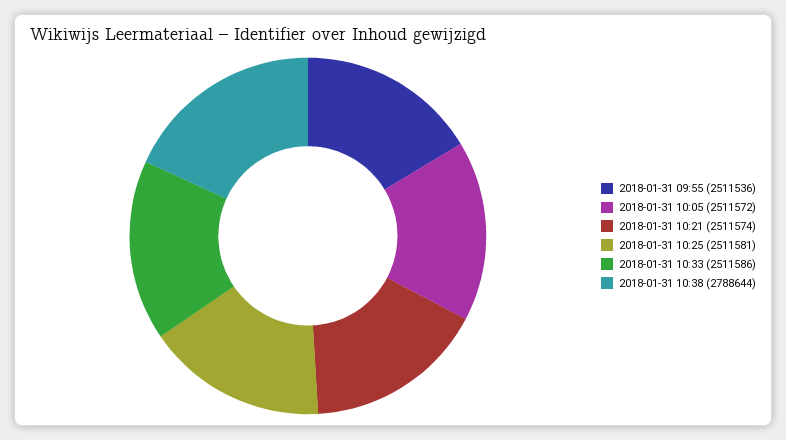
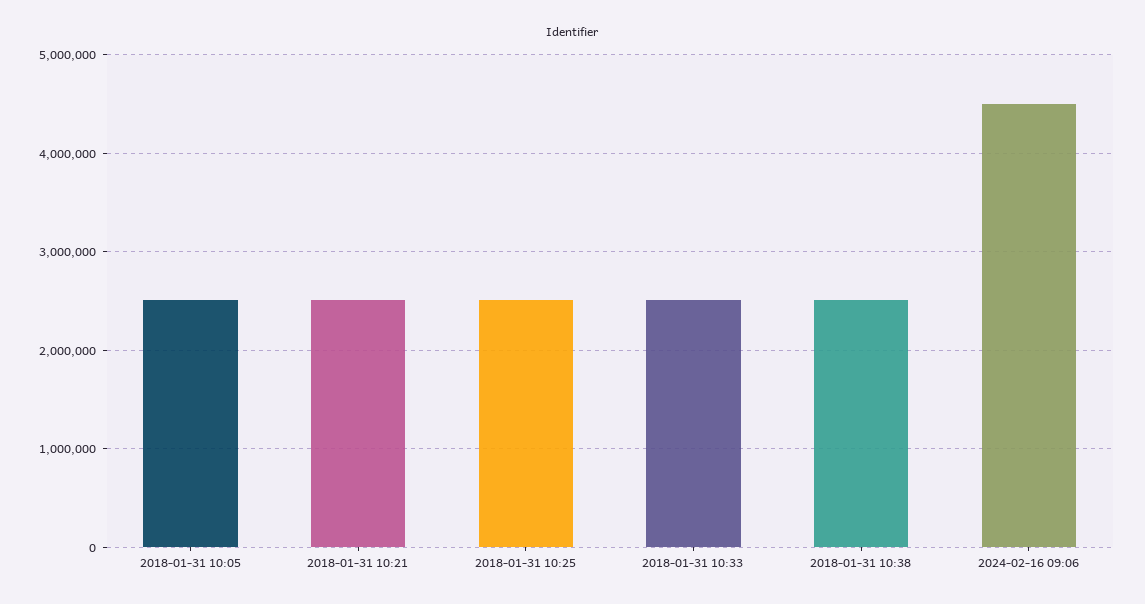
2018-01-31 09:55: 2511536 -> none
2018-01-31 10:38: 2788644 -> 2500000
2024-02-16 09:06: none -> 4500000

